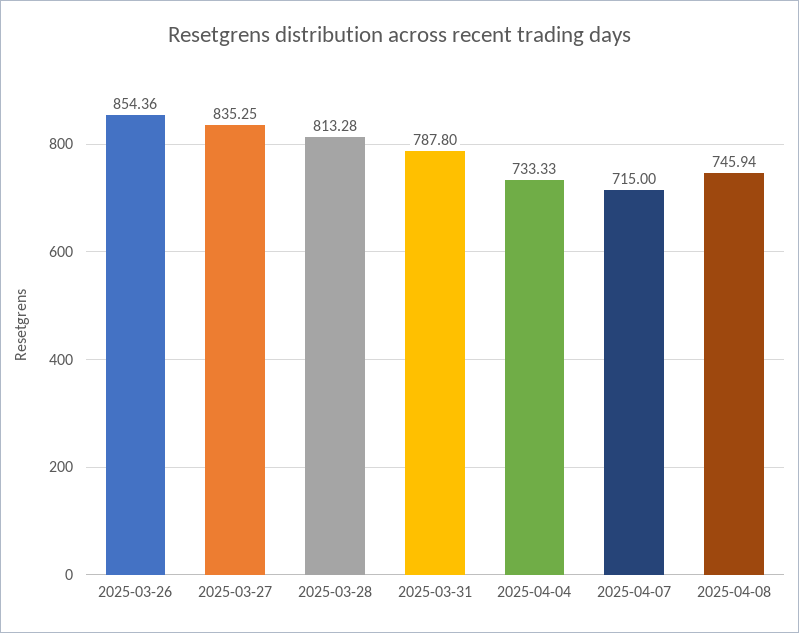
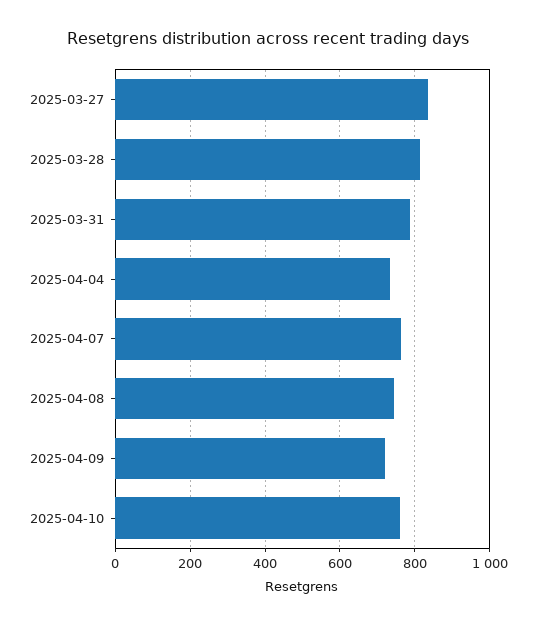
2025-03-26: 854.36 -> none
2025-04-07: 715 -> 760
2025-04-09: none -> 720
2025-04-10: none -> 760

